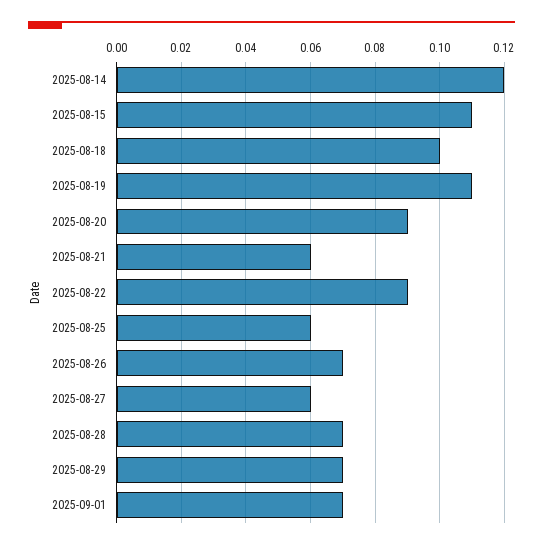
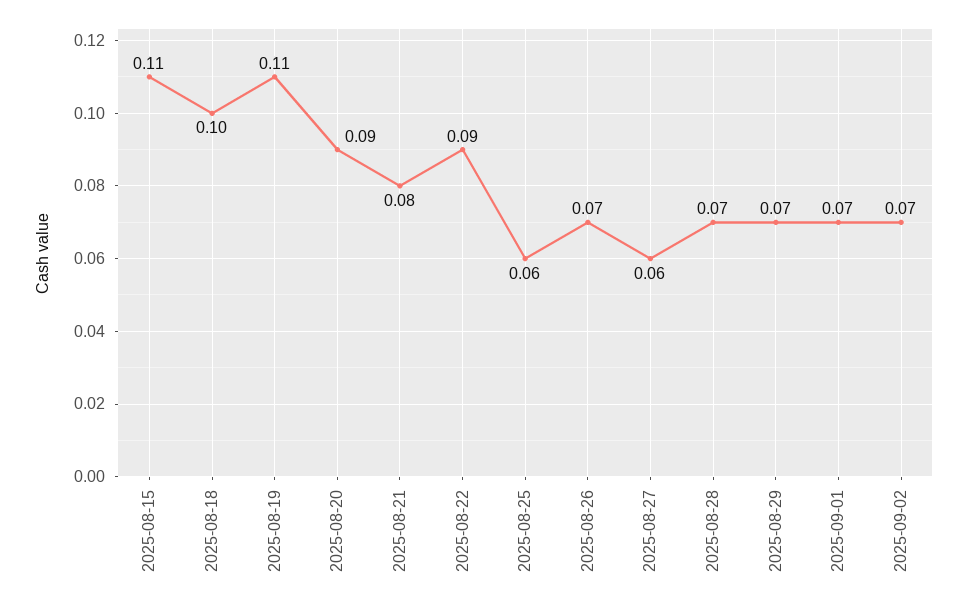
2025-08-14: 0.12 -> none
2025-08-21: 0.06 -> 0.08
2025-09-02: none -> 0.07

